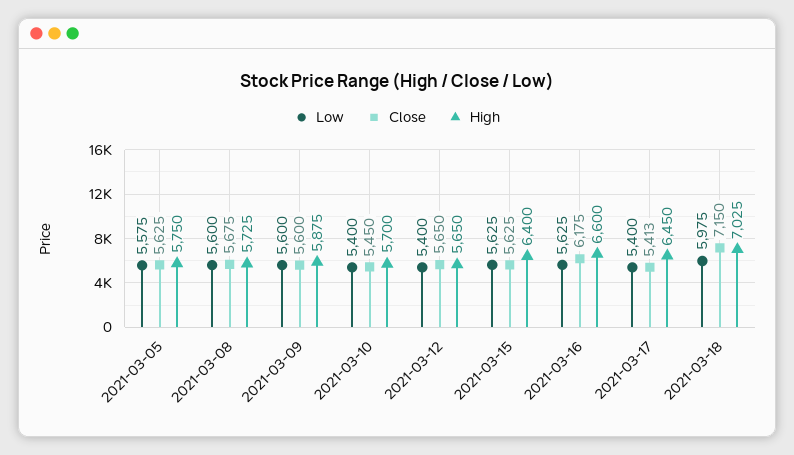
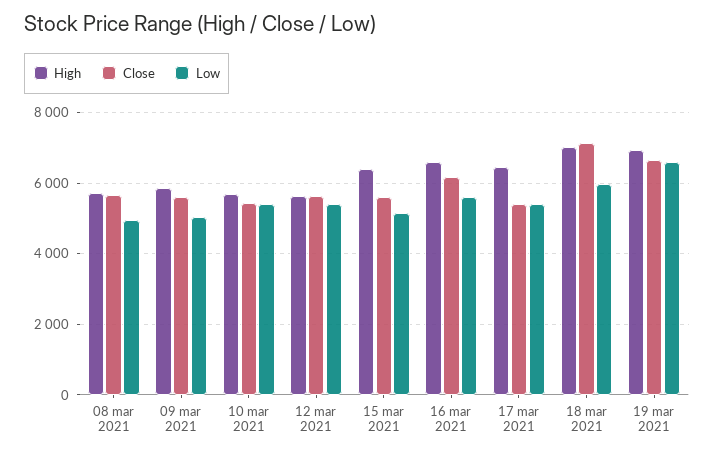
Low, 2021-03-05: 5575 -> none
Close, 2021-03-05: 5625 -> none
High, 2021-03-05: 5750 -> none
Low, 2021-03-08: 5600 -> 5000
Low, 2021-03-09: 5600 -> 5000
Low, 2021-03-15: 5625 -> 5200
High, 19 mar 2021: none -> 7000
Close, 19 mar 2021: none -> 6600
Low, 19 mar 2021: none -> 6600

